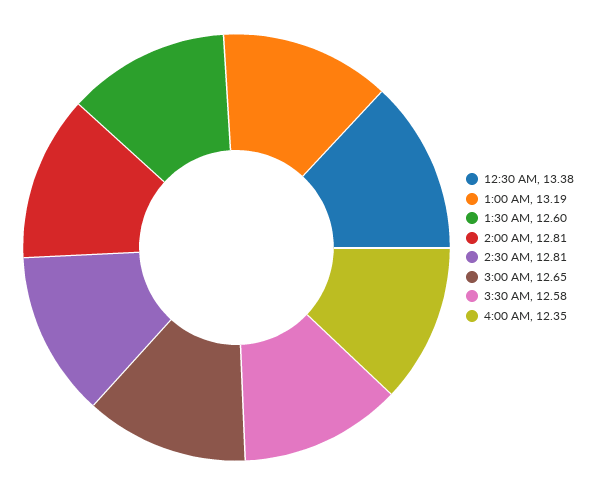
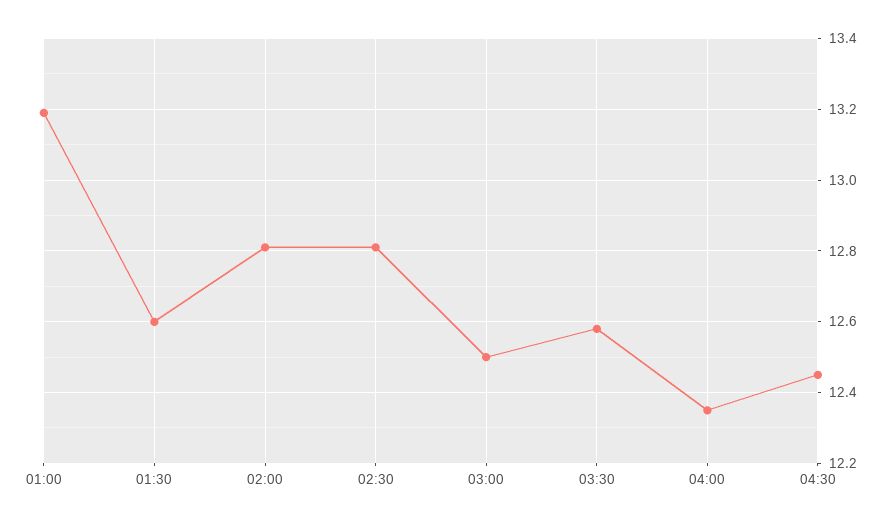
12:30 AM: 13.38 -> none
3:00 AM: 12.65 -> 12.5
04:30: none -> 12.45

